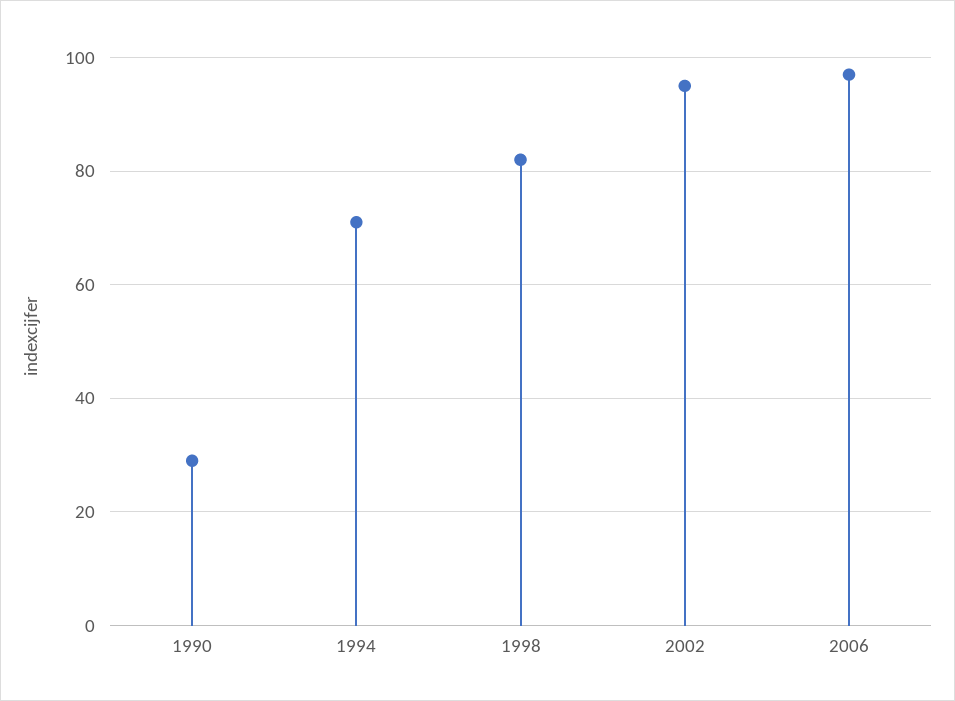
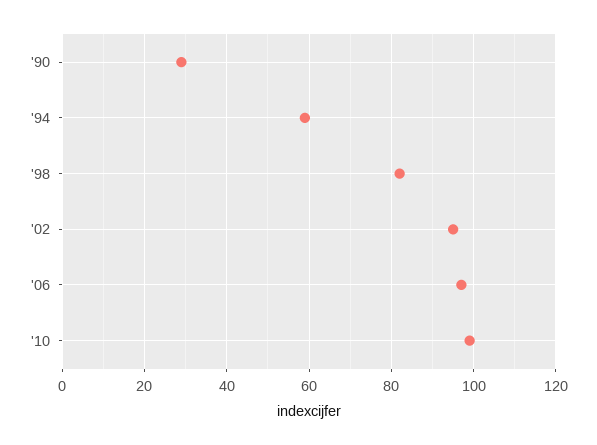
1994: 70 -> 60
'10: none -> 100

